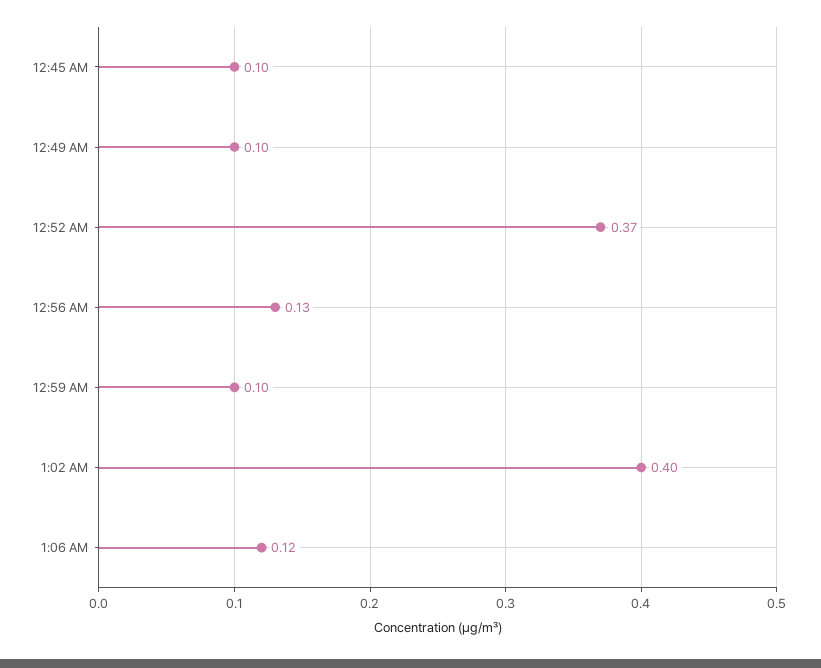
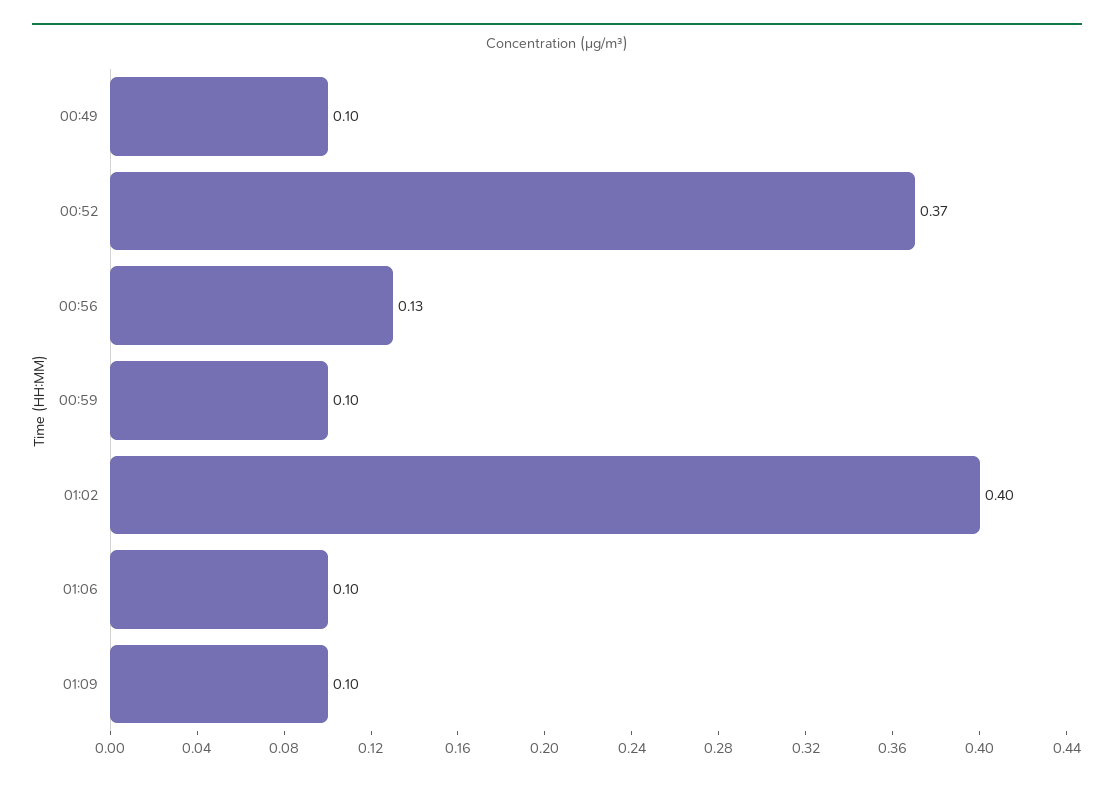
12:45 AM: 0.1 -> none
1:06 AM: 0.12 -> 0.1
01:09: none -> 0.1

